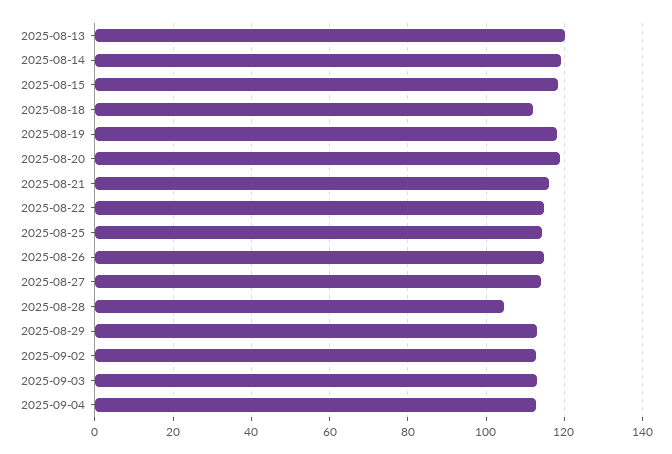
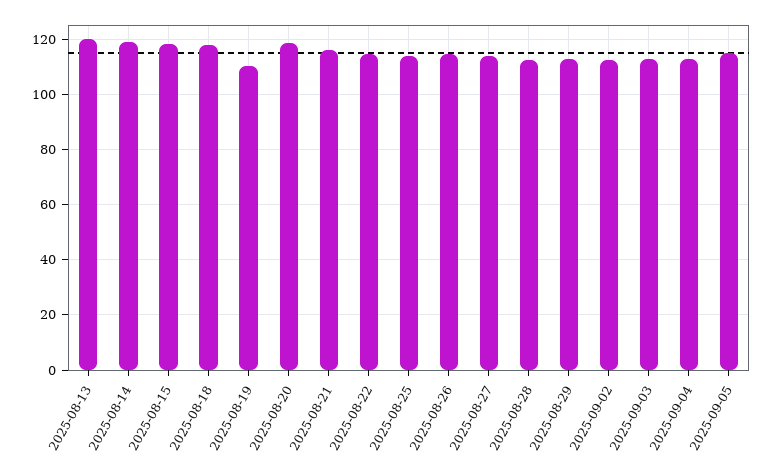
2025-08-18: 112 -> 117.5
2025-08-19: 118 -> 110
2025-08-28: 104 -> 112.5
2025-09-05: none -> 115

